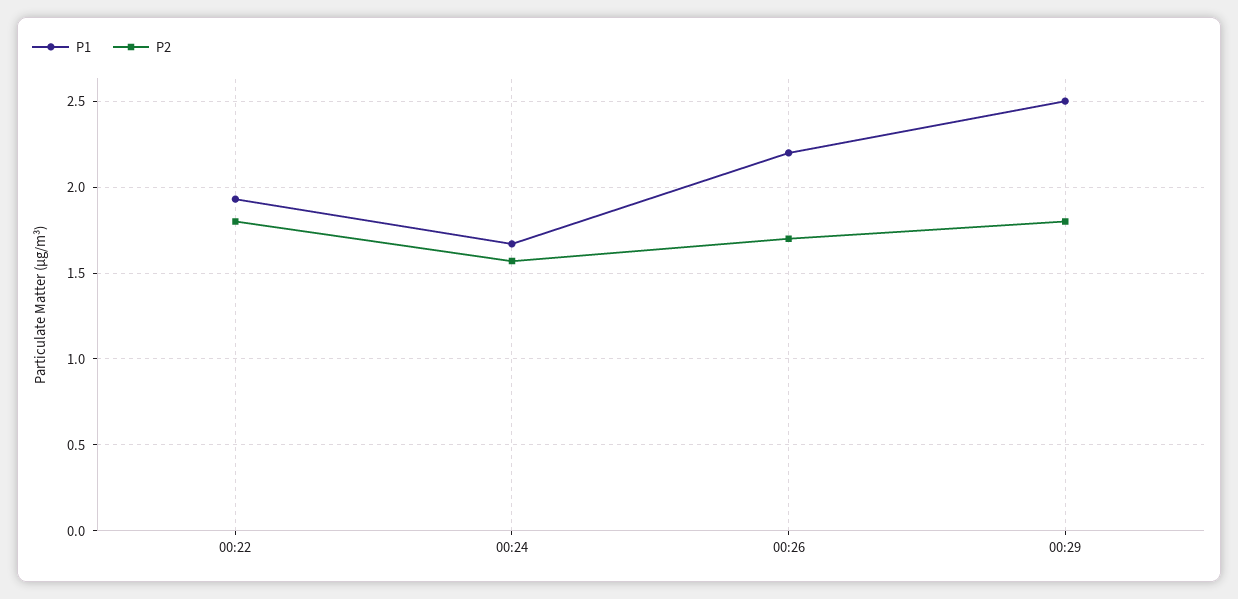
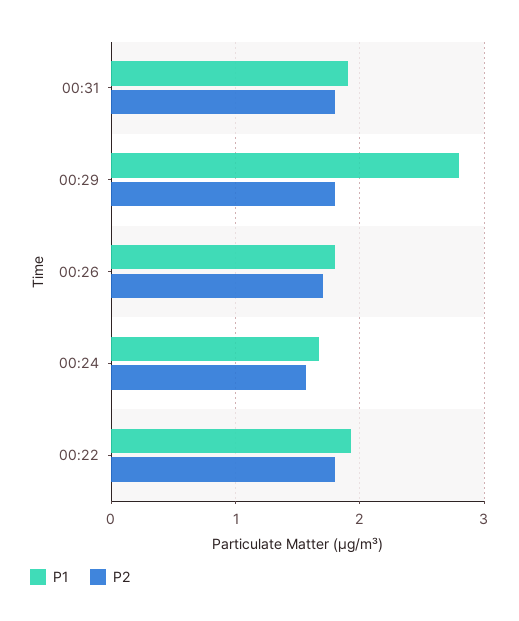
P1, 00:26: 2.2 -> 1.8
P1, 00:29: 2.5 -> 2.8
P1, 00:31: none -> 1.9
P2, 00:31: none -> 1.8

